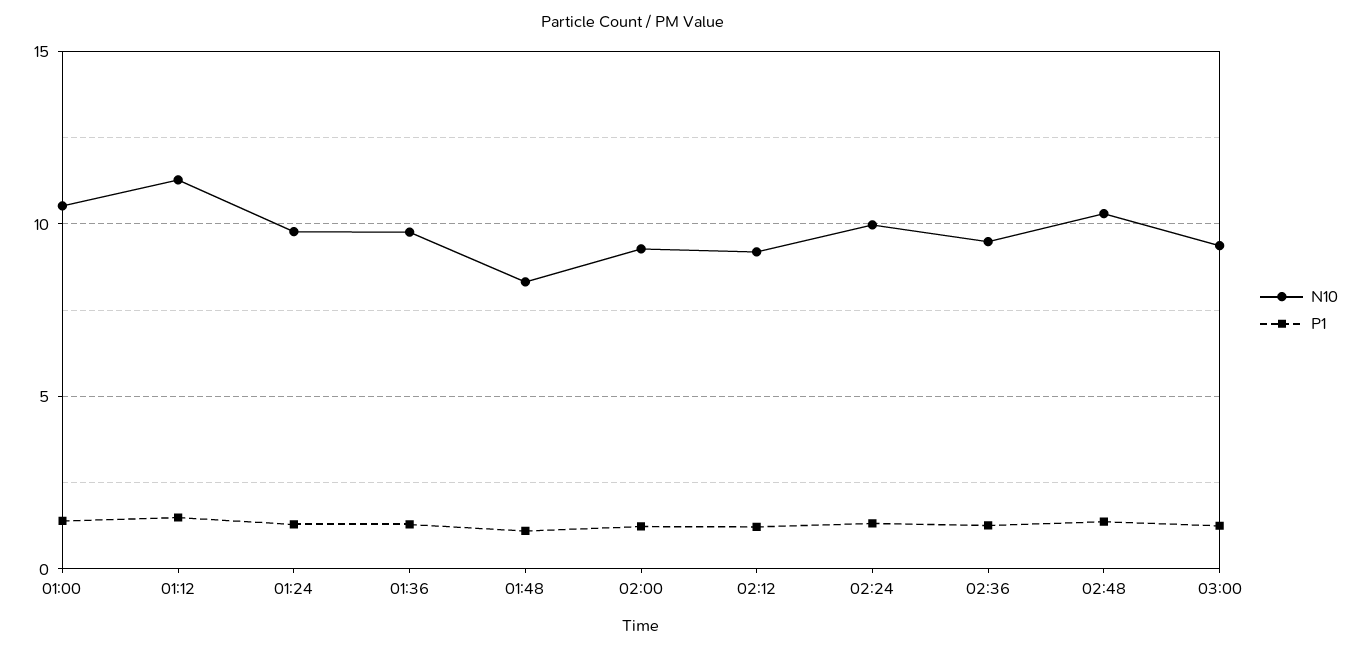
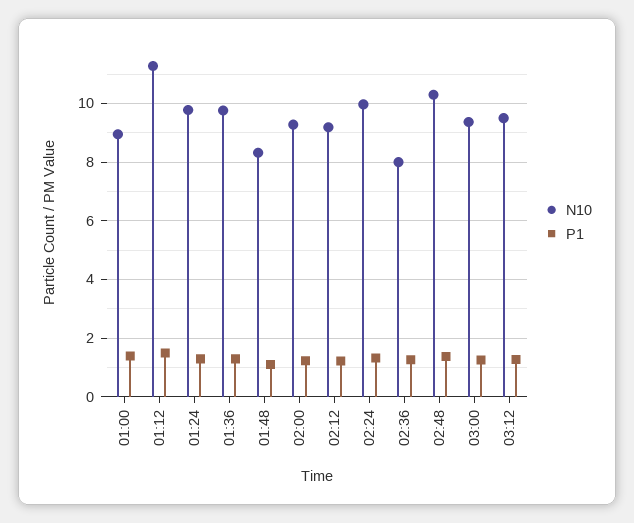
N10, 01:00: 10.5 -> 9
N10, 02:36: 9.5 -> 8
N10, 03:12: none -> 9.5
P1, 03:12: none -> 1.25

